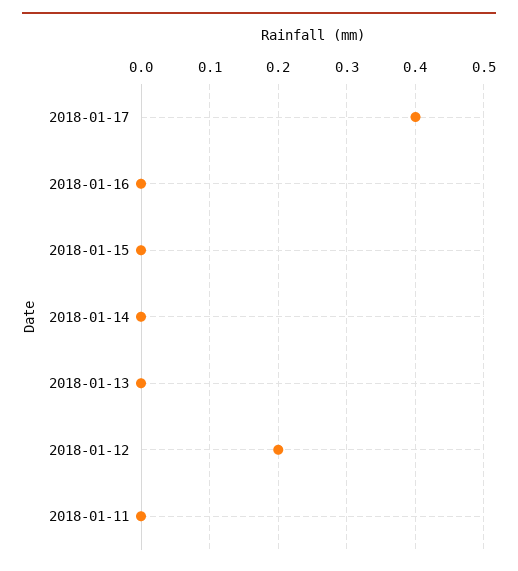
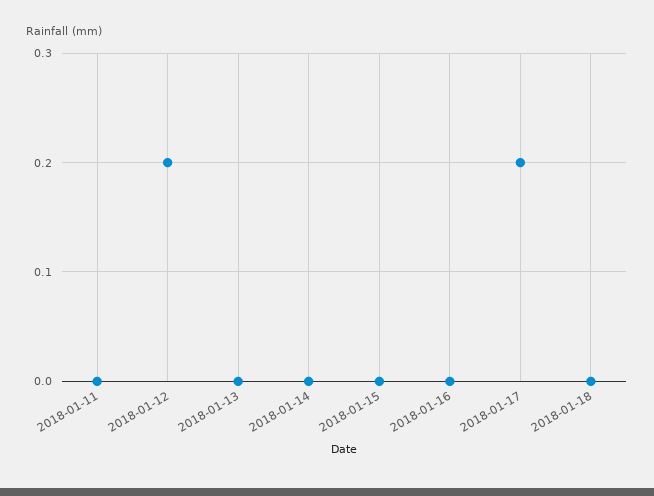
2018-01-17: 0.4 -> 0.2
2018-01-18: none -> 0

